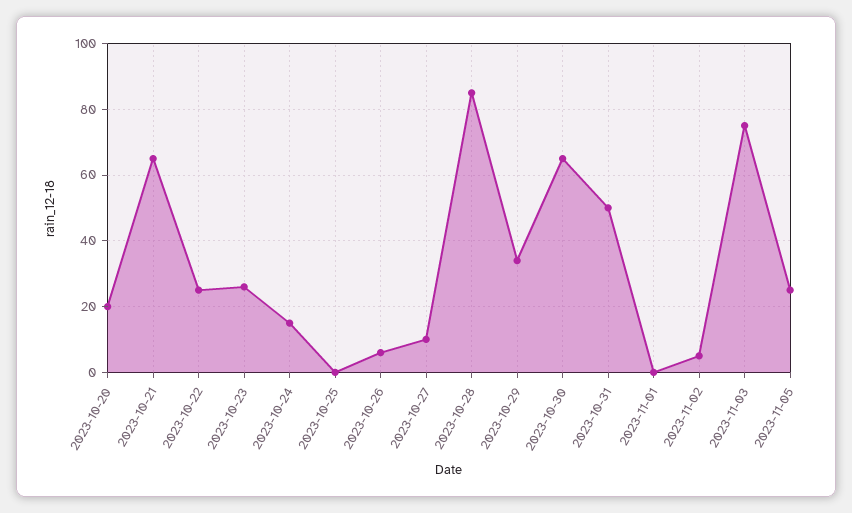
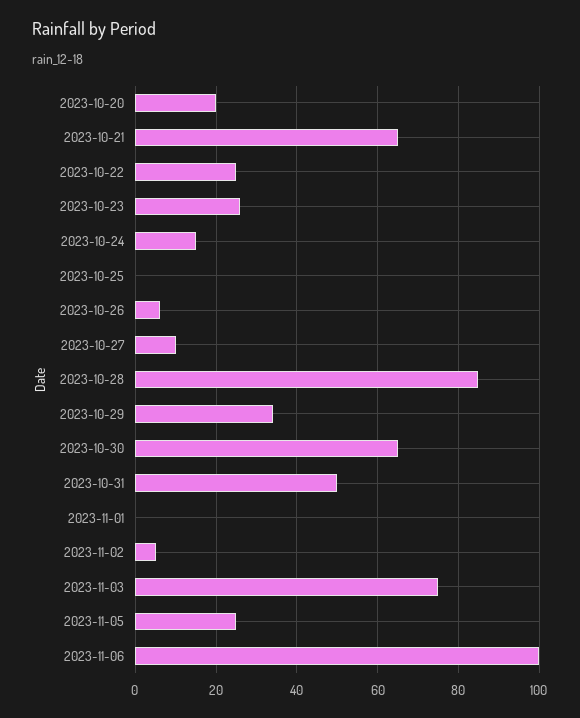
2023-11-06: none -> 100

